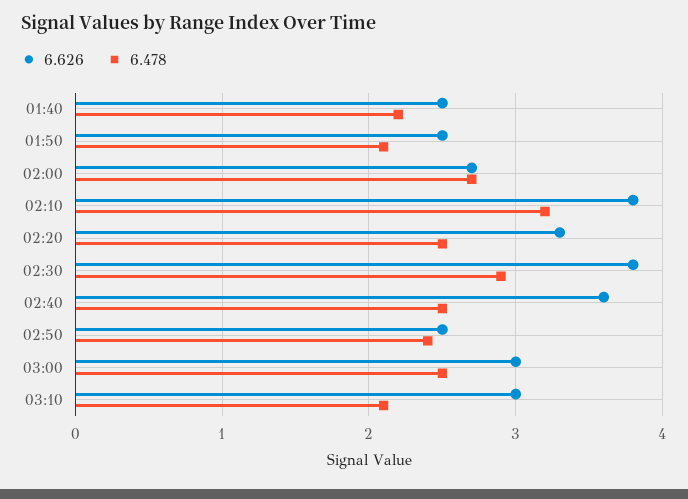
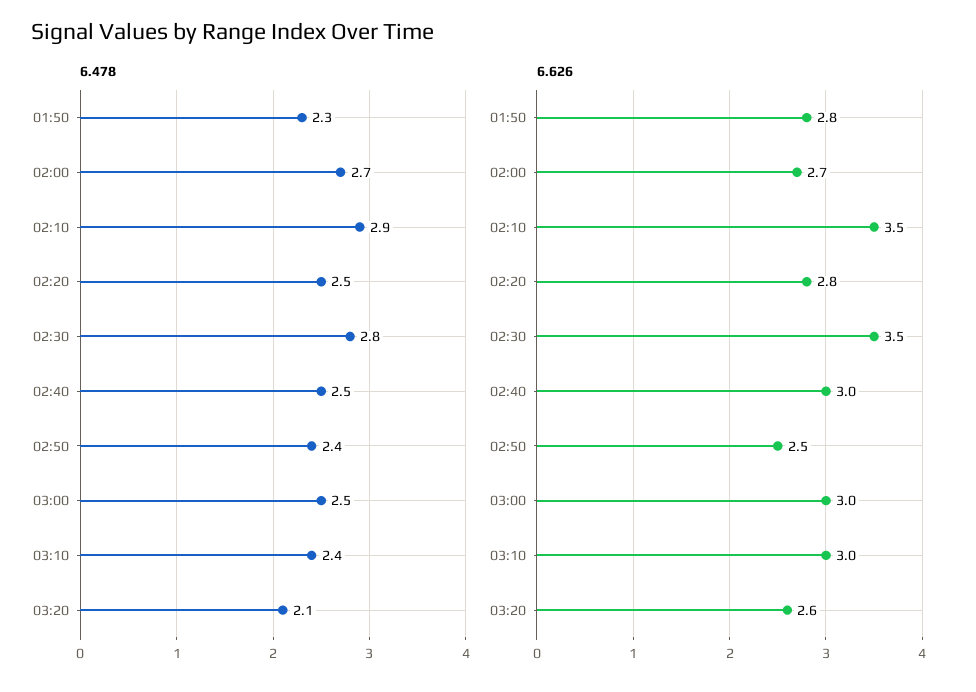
6.626, 01:40: 2.5 -> none
6.478, 01:40: 2.2 -> none
6.626, 01:50: 2.5 -> 2.8
6.478, 01:50: 2.1 -> 2.3
6.626, 02:10: 3.8 -> 3.5
6.478, 02:10: 3.2 -> 2.9
6.626, 02:20: 3.3 -> 2.8
6.626, 02:30: 3.8 -> 3.5
6.478, 02:30: 2.9 -> 2.8
6.626, 02:40: 3.6 -> 3
6.478, 03:10: 2.1 -> 2.4
6.478, 03:20: none -> 2.1
6.626, 03:20: none -> 2.6

